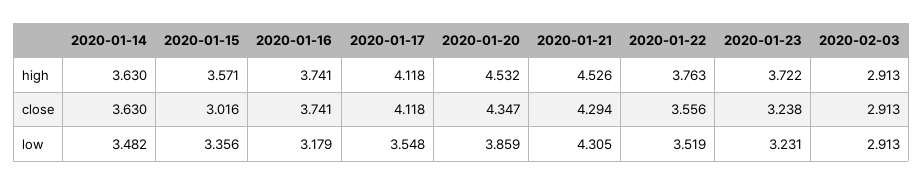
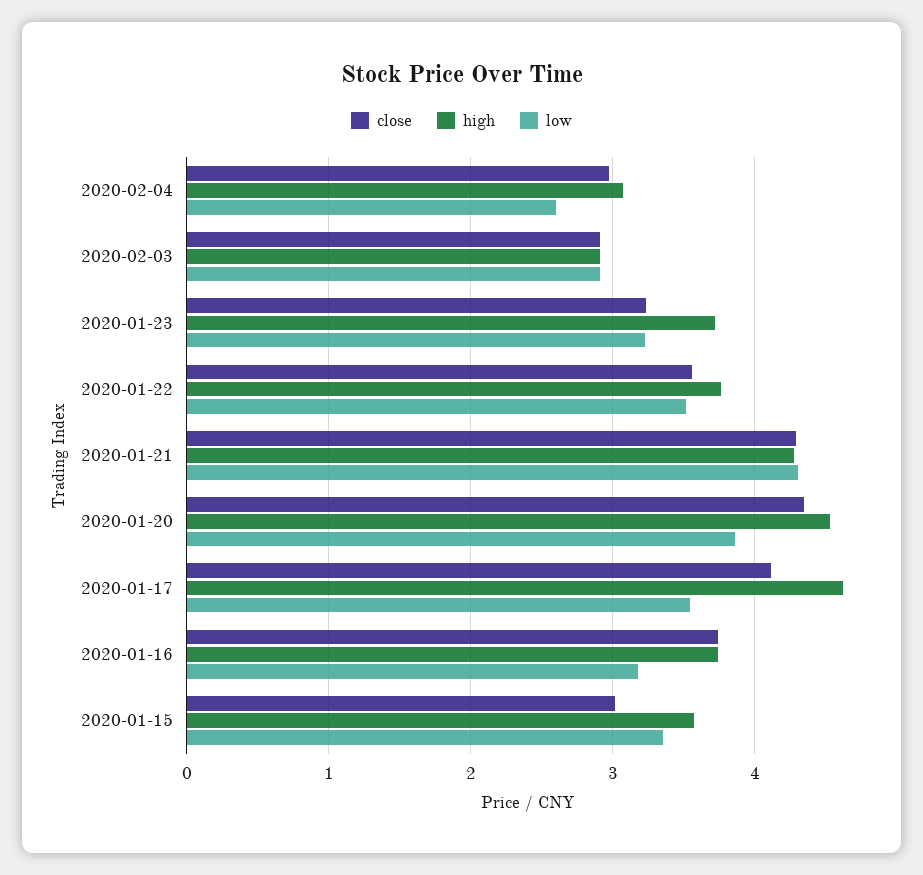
high, 2020-01-14: 3.63 -> none
high, 2020-01-17: 4.118 -> 4.6
high, 2020-01-21: 4.526 -> 4.3
close, 2020-01-14: 3.63 -> none
low, 2020-01-14: 3.482 -> none
close, 2020-02-04: none -> 3
high, 2020-02-04: none -> 3.1
low, 2020-02-04: none -> 2.6

